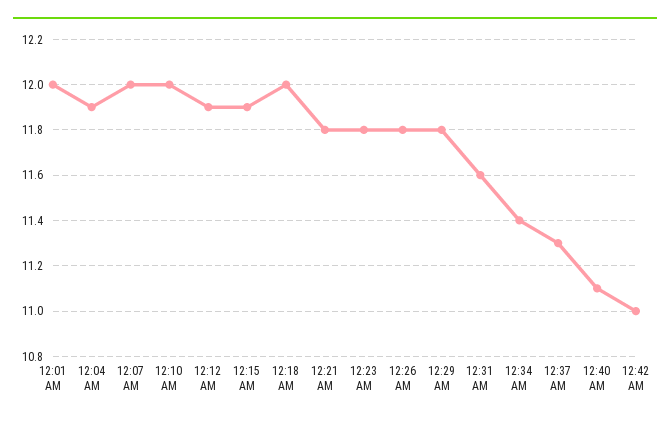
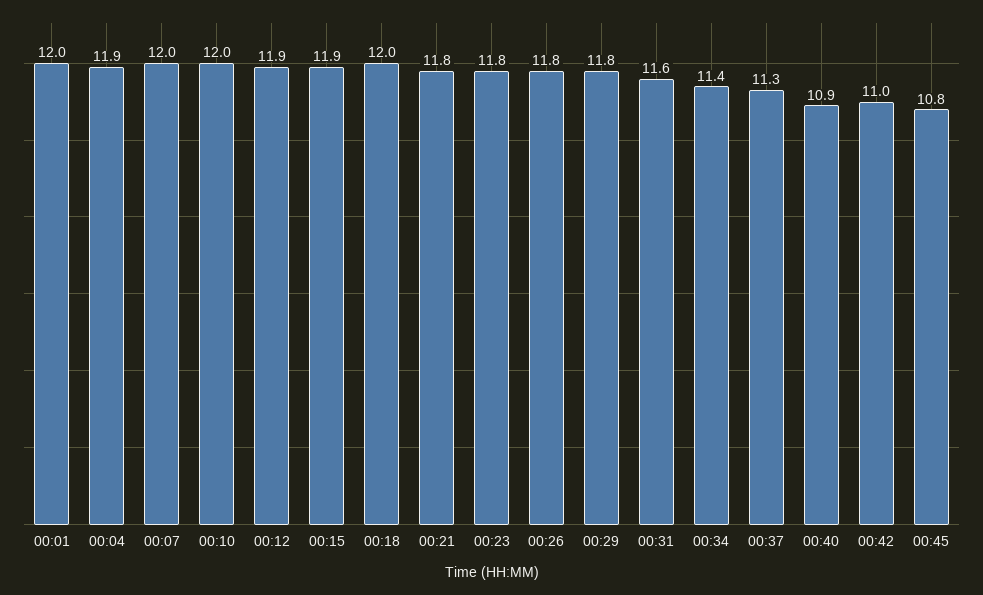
12:40 AM: 11.1 -> 10.9
00:45: none -> 10.8

